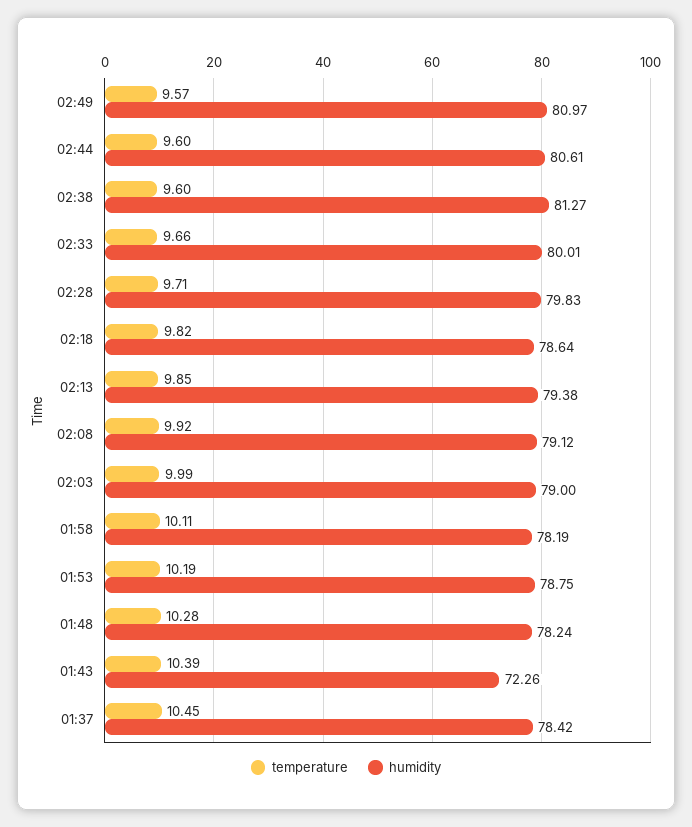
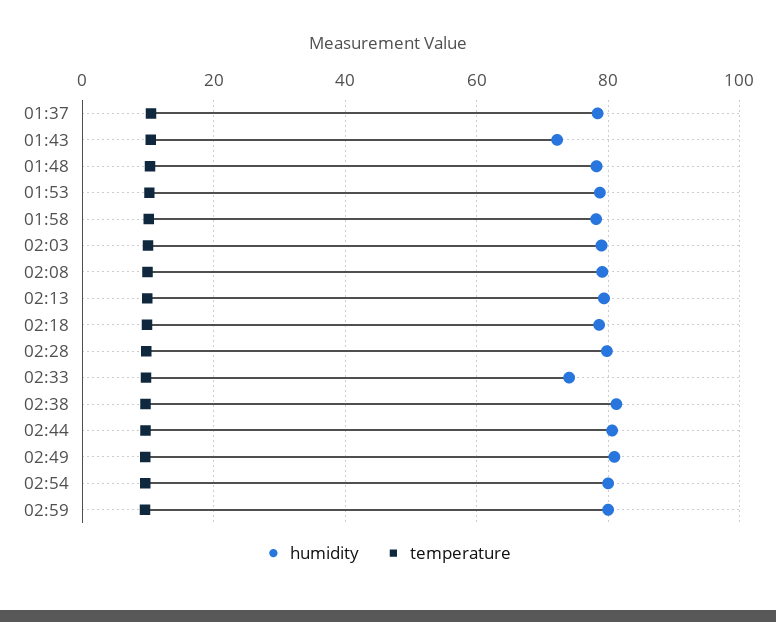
humidity, 02:33: 80.01 -> 74
humidity, 02:54: none -> 80
temperature, 02:54: none -> 10
humidity, 02:59: none -> 80
temperature, 02:59: none -> 10

